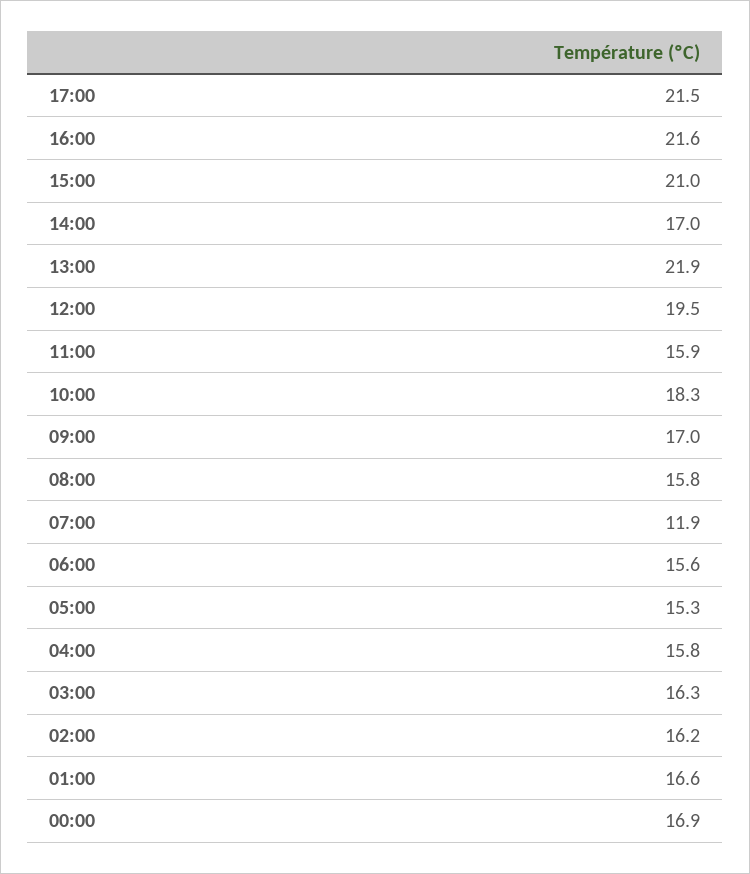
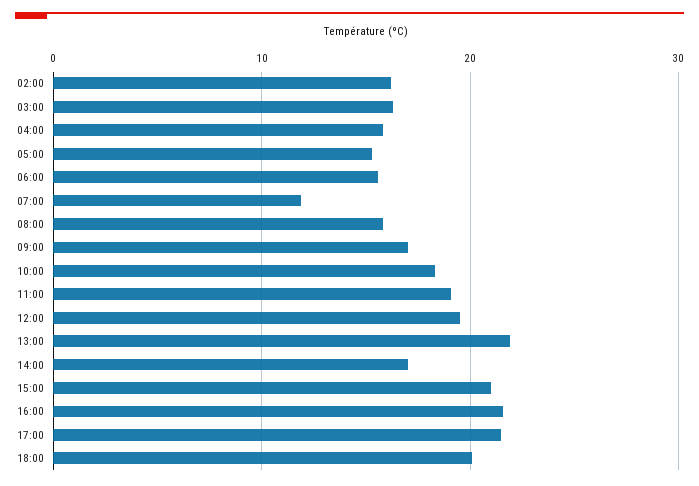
11:00: 15.9 -> 19
01:00: 16.6 -> none
00:00: 16.9 -> none
18:00: none -> 20

